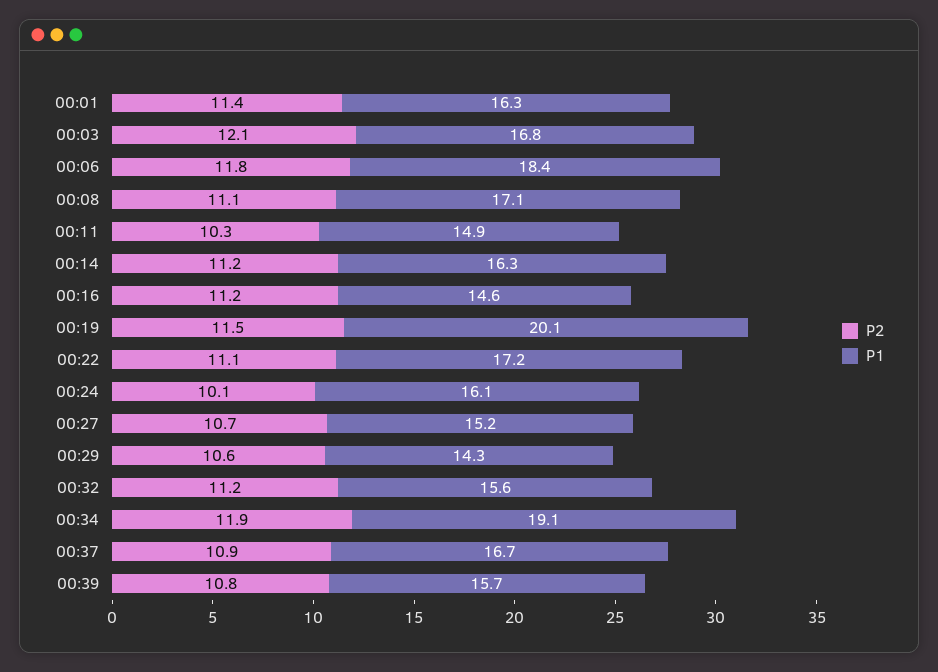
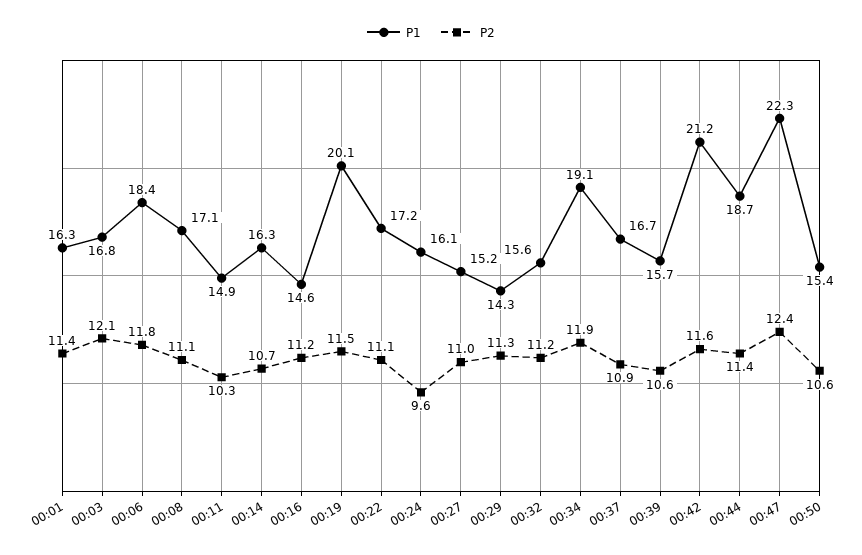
P2, 00:14: 11.2 -> 10.7
P2, 00:24: 10.1 -> 9.6
P2, 00:27: 10.7 -> 11
P2, 00:29: 10.6 -> 11.3
P2, 00:39: 10.8 -> 10.6
P1, 00:42: none -> 21.2
P2, 00:42: none -> 11.6
P1, 00:44: none -> 18.7
P2, 00:44: none -> 11.4
P1, 00:47: none -> 22.3
P2, 00:47: none -> 12.4
P1, 00:50: none -> 15.4
P2, 00:50: none -> 10.6

